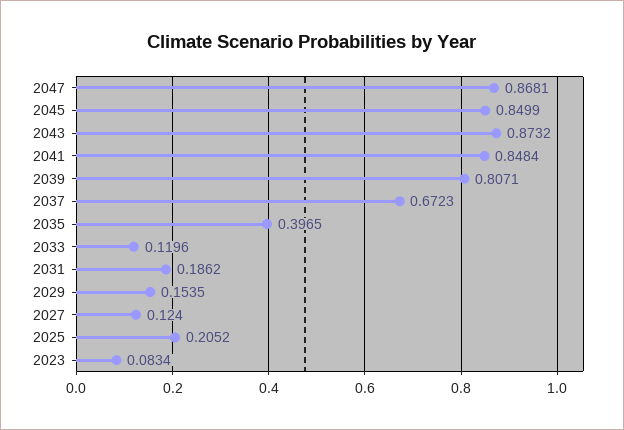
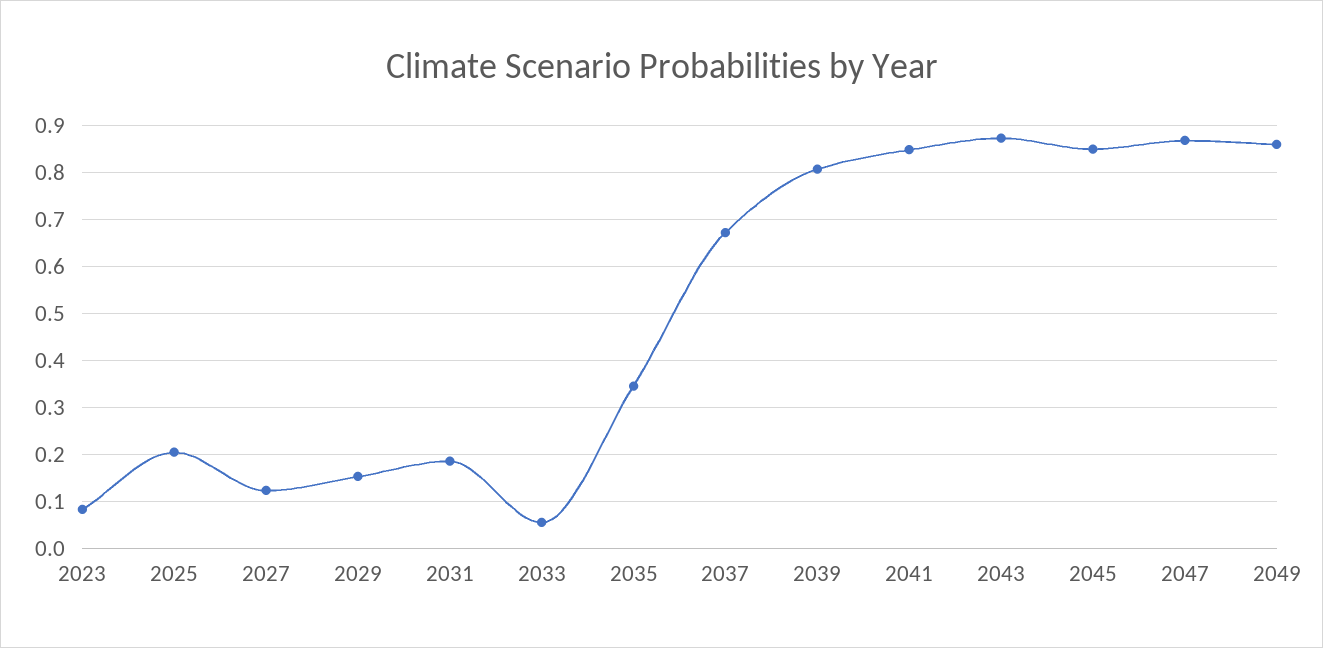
2035: 0.3965 -> 0.34
2033: 0.1196 -> 0.06
2049: none -> 0.86

